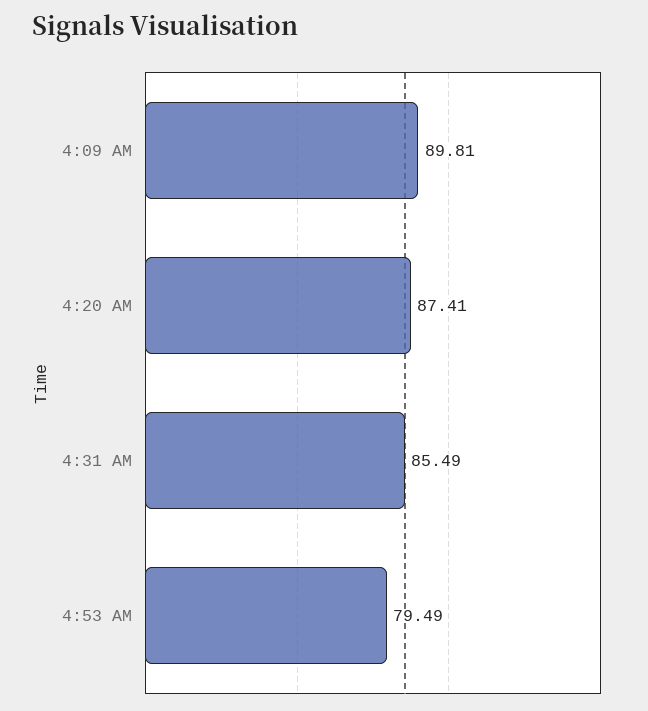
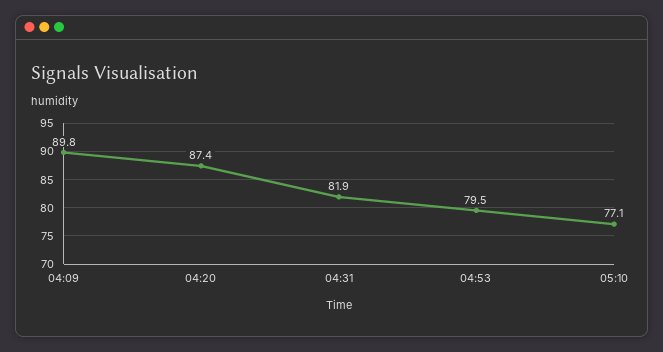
4:31 AM: 85.49 -> 81.9
05:10: none -> 77.1

